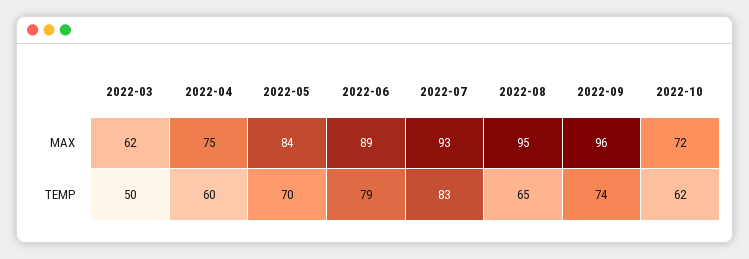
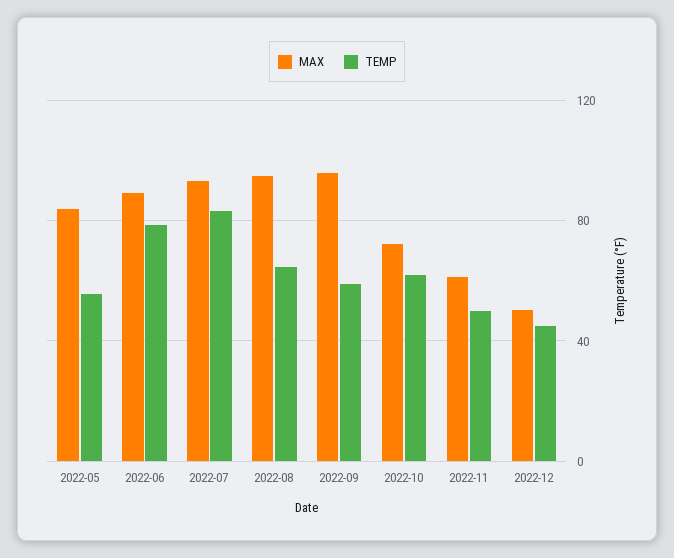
MAX, 2022-03: 62 -> none
MAX, 2022-04: 75 -> none
TEMP, 2022-03: 50 -> none
TEMP, 2022-04: 60 -> none
TEMP, 2022-05: 70 -> 55
TEMP, 2022-09: 74 -> 60
MAX, 2022-11: none -> 60
TEMP, 2022-11: none -> 50
MAX, 2022-12: none -> 50
TEMP, 2022-12: none -> 45

